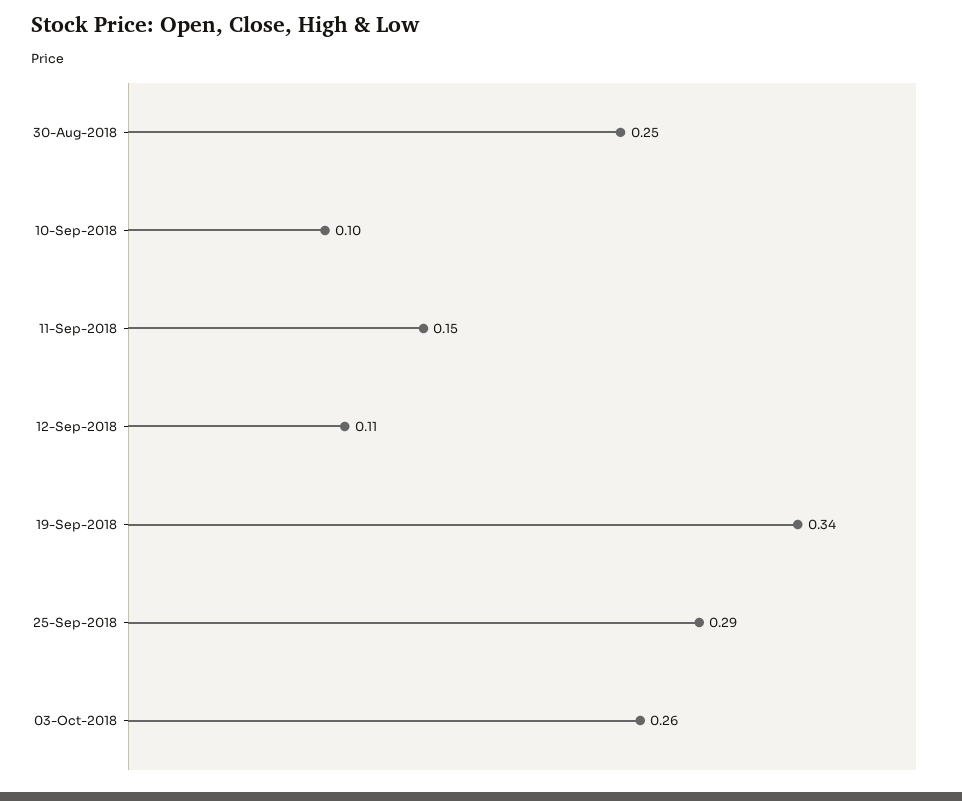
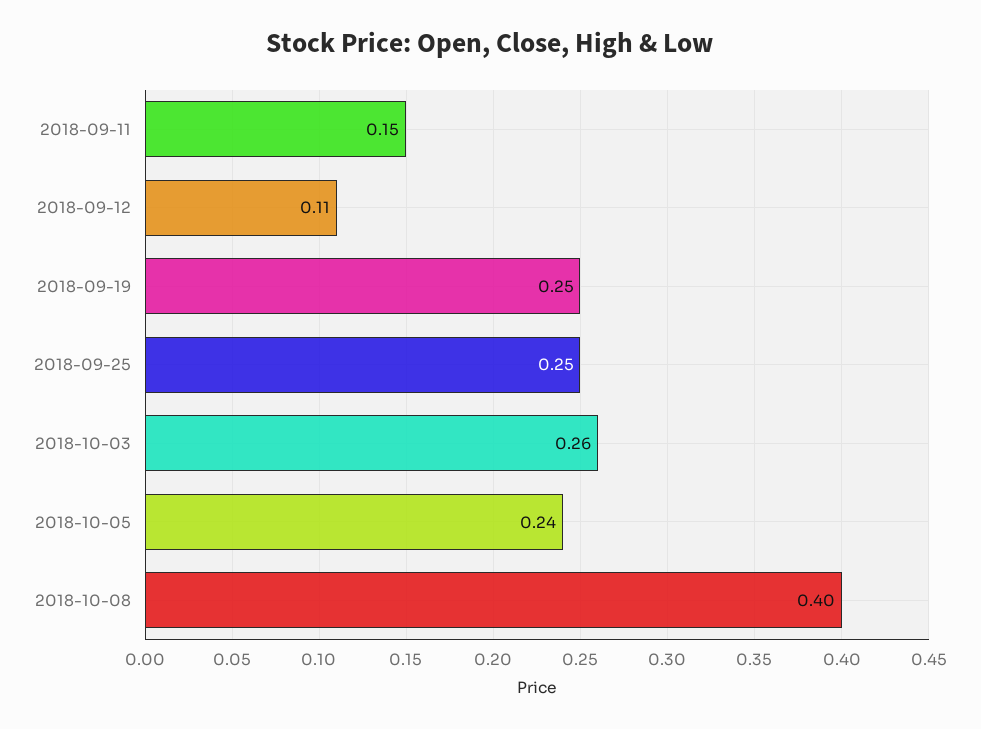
30-Aug-2018: 0.25 -> none
10-Sep-2018: 0.1 -> none
19-Sep-2018: 0.34 -> 0.25
25-Sep-2018: 0.29 -> 0.25
2018-10-05: none -> 0.24
2018-10-08: none -> 0.4

